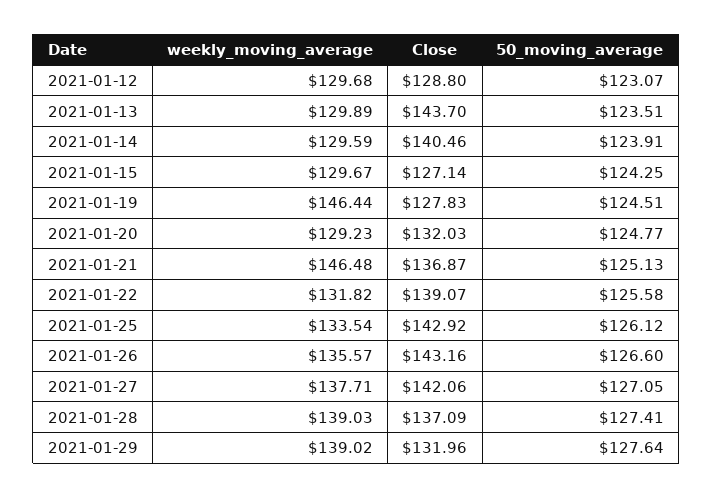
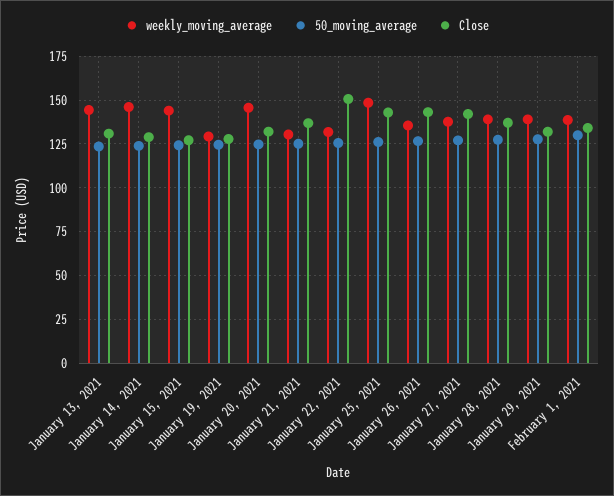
weekly_moving_average, 2021-01-12: 129.68 -> none
Close, 2021-01-12: 128.8 -> none
50_moving_average, 2021-01-12: 123.07 -> none
weekly_moving_average, 2021-01-13: 129.89 -> 145
Close, 2021-01-13: 143.7 -> 130
weekly_moving_average, 2021-01-14: 129.59 -> 145
Close, 2021-01-14: 140.46 -> 130
weekly_moving_average, 2021-01-15: 129.67 -> 145
weekly_moving_average, 2021-01-19: 146.44 -> 130
weekly_moving_average, 2021-01-20: 129.23 -> 145
weekly_moving_average, 2021-01-21: 146.48 -> 130
Close, 2021-01-22: 139.07 -> 150
weekly_moving_average, 2021-01-25: 133.54 -> 150
weekly_moving_average, February 1, 2021: none -> 140
50_moving_average, February 1, 2021: none -> 130
Close, February 1, 2021: none -> 135

